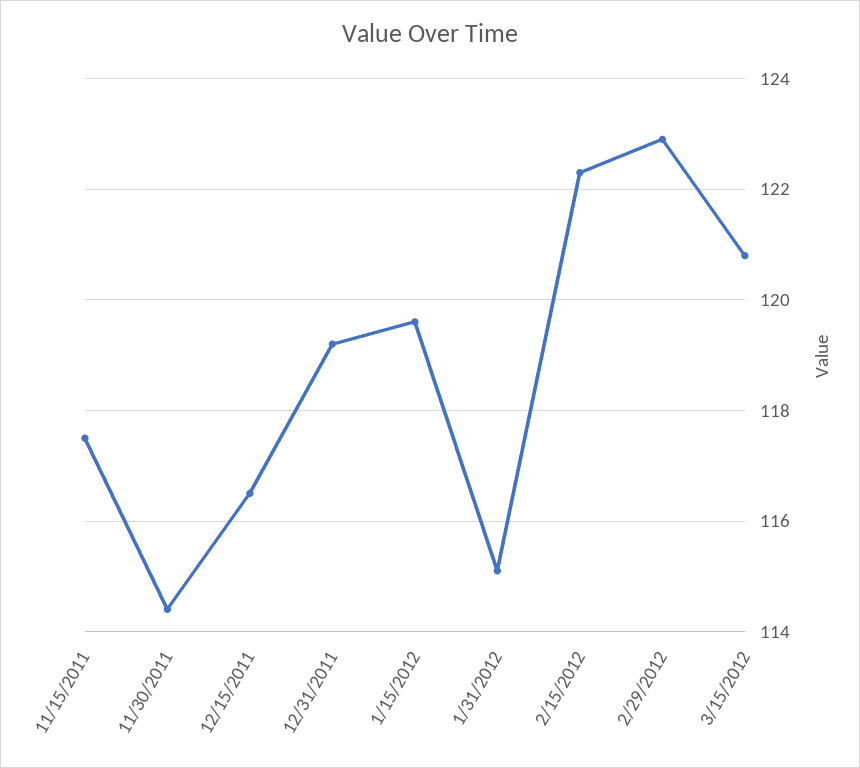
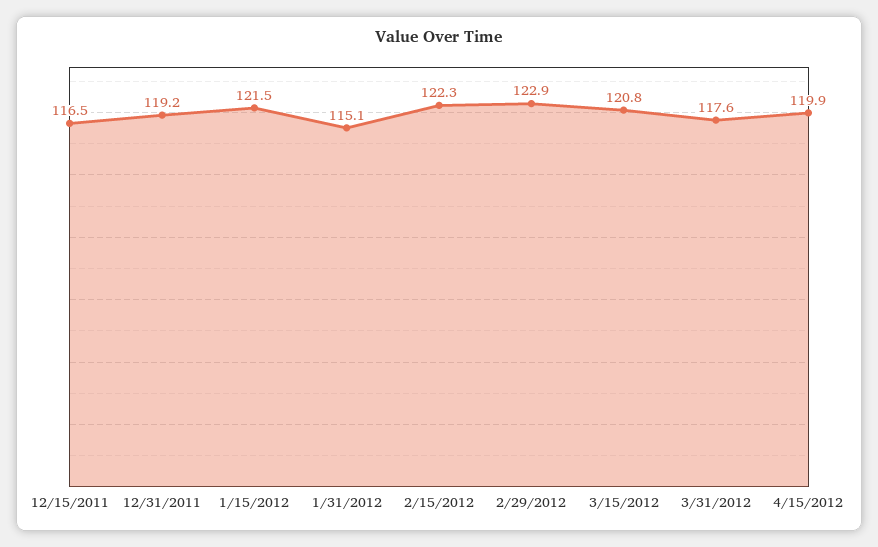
11/15/2011: 117.5 -> none
11/30/2011: 114.5 -> none
1/15/2012: 119.5 -> 121.5
3/31/2012: none -> 117.6
4/15/2012: none -> 119.9

